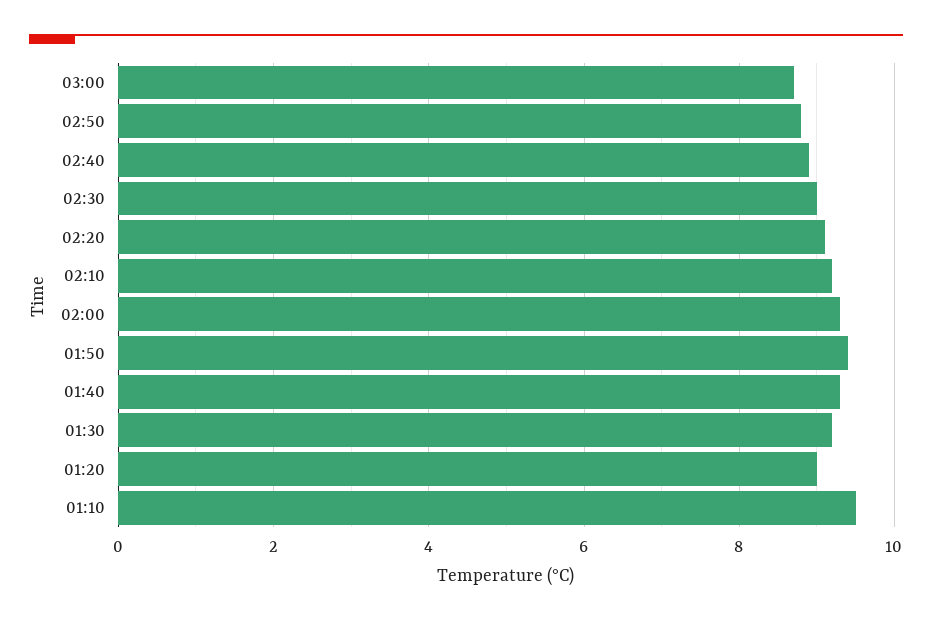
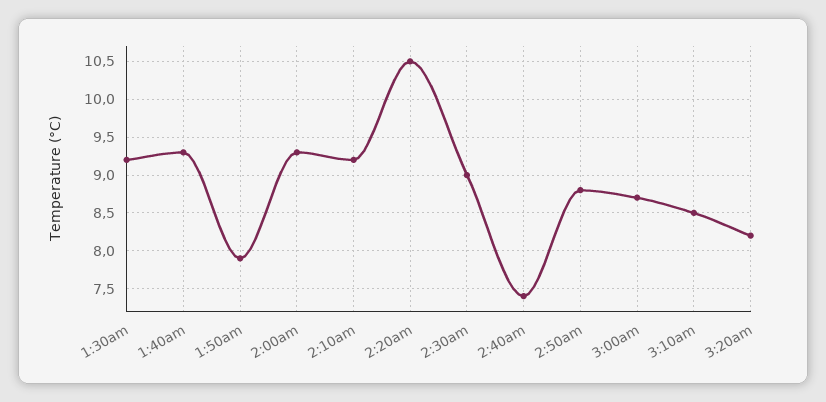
02:40: 9 -> 7.4
02:20: 9 -> 10.5
01:50: 9.5 -> 7.9
01:20: 9 -> none
01:10: 9.5 -> none
3:10am: none -> 8.5
3:20am: none -> 8.2

